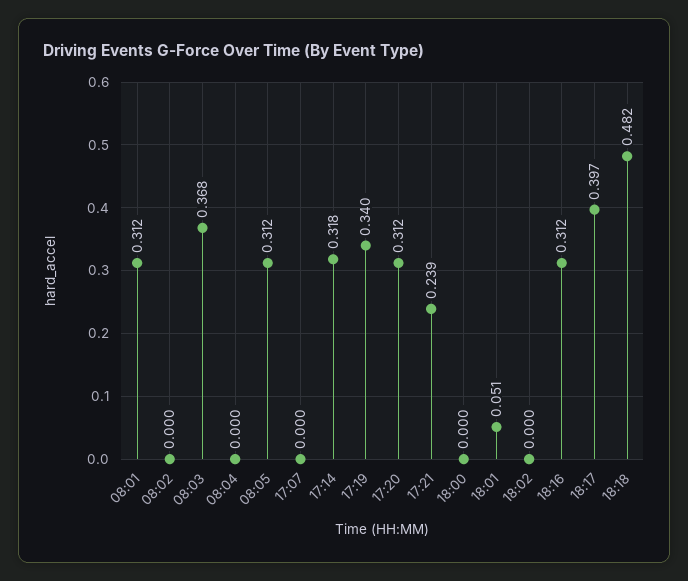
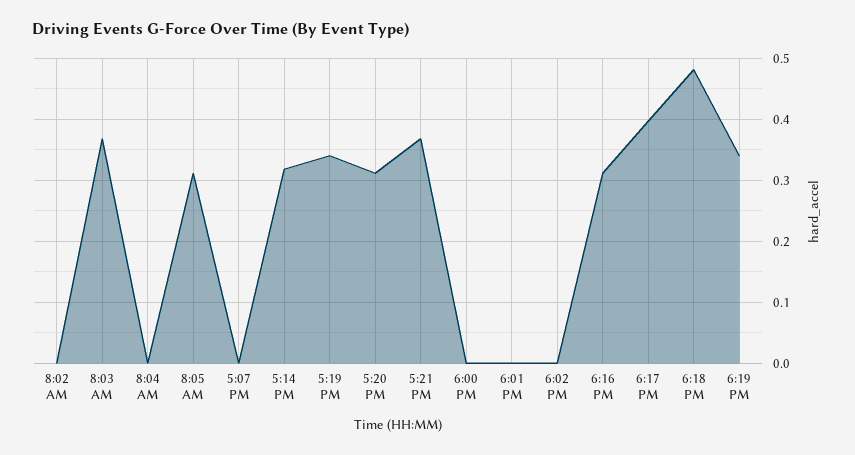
08:01: 0.312 -> none
17:21: 0.239 -> 0.37
18:01: 0.051 -> 0
6:19 PM: none -> 0.34

